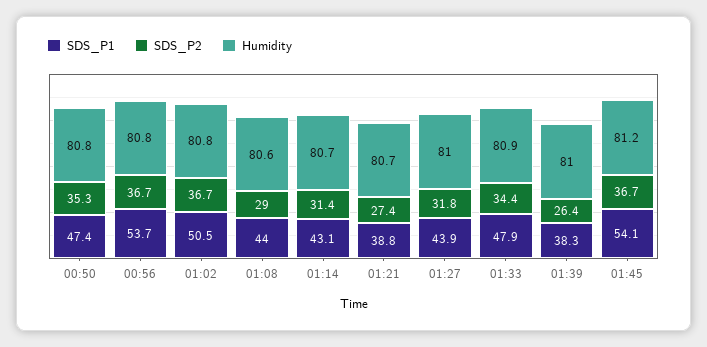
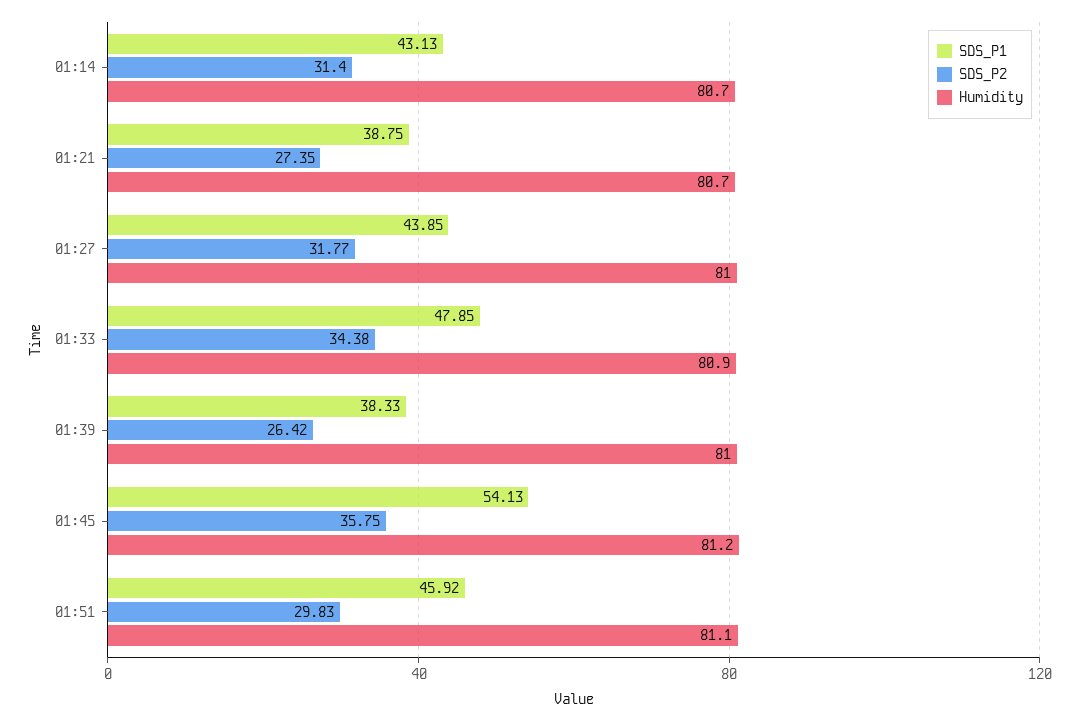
SDS_P1, 00:50: 47.4 -> none
SDS_P2, 00:50: 35.3 -> none
Humidity, 00:50: 80.8 -> none
SDS_P1, 00:56: 53.7 -> none
SDS_P2, 00:56: 36.7 -> none
Humidity, 00:56: 80.8 -> none
SDS_P1, 01:02: 50.5 -> none
SDS_P2, 01:02: 36.7 -> none
Humidity, 01:02: 80.8 -> none
SDS_P1, 01:08: 44 -> none
SDS_P2, 01:08: 29 -> none
Humidity, 01:08: 80.6 -> none
SDS_P2, 01:45: 36.7 -> 35.75
SDS_P1, 01:51: none -> 45.92
SDS_P2, 01:51: none -> 29.83
Humidity, 01:51: none -> 81.1

